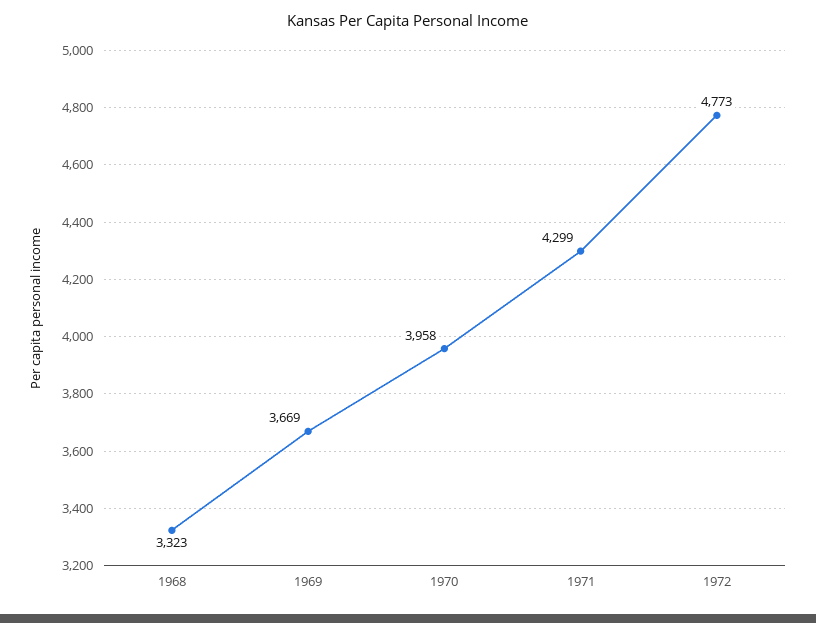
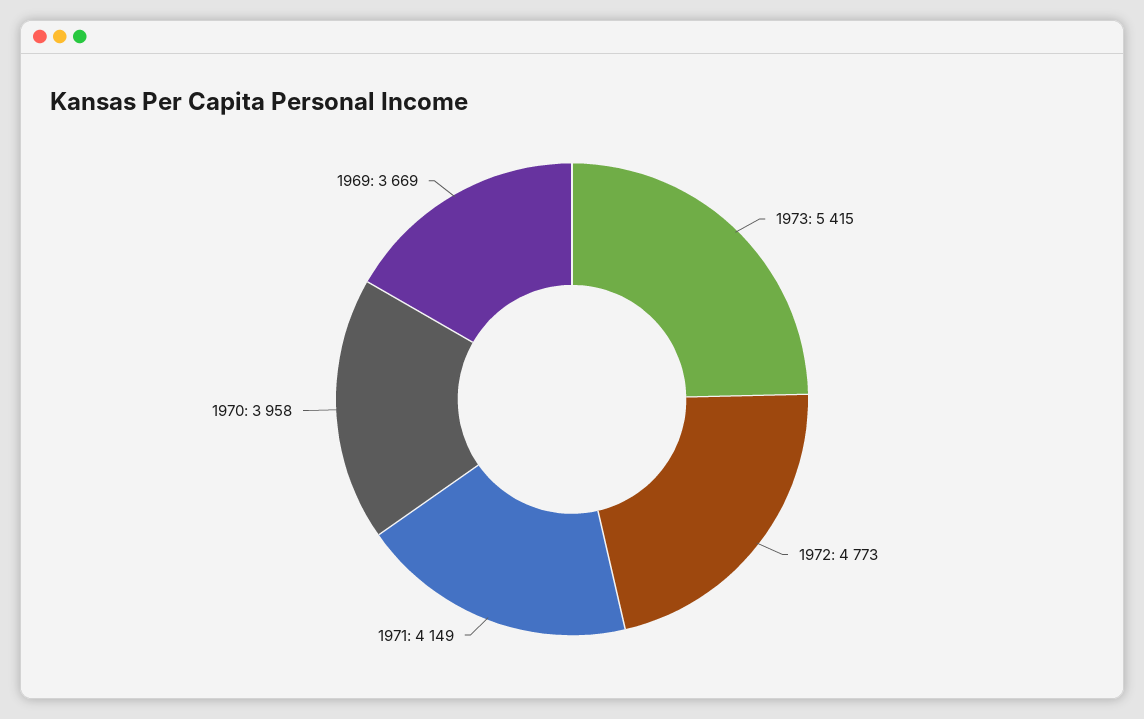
1968: 3323 -> none
1971: 4299 -> 4149
1973: none -> 5415

